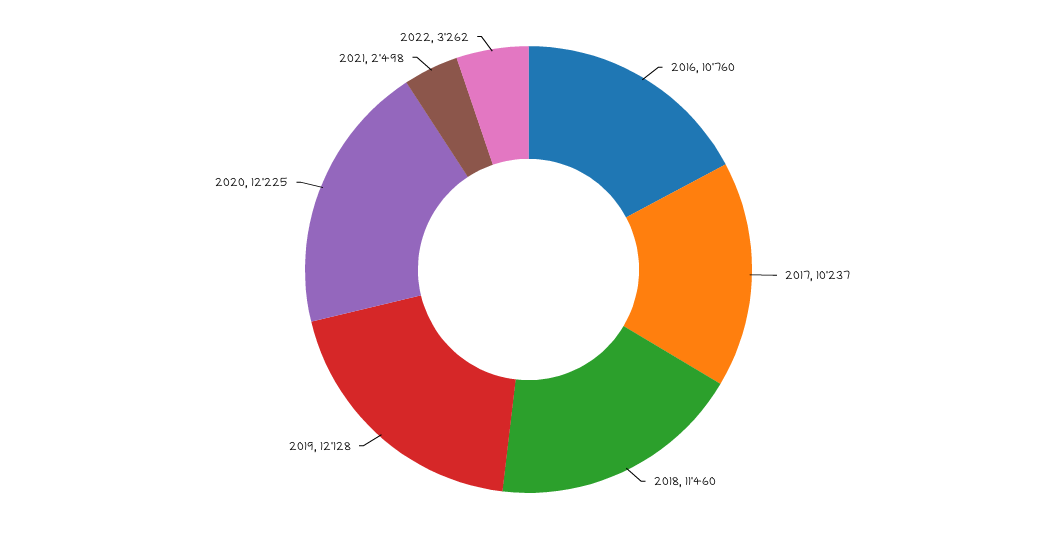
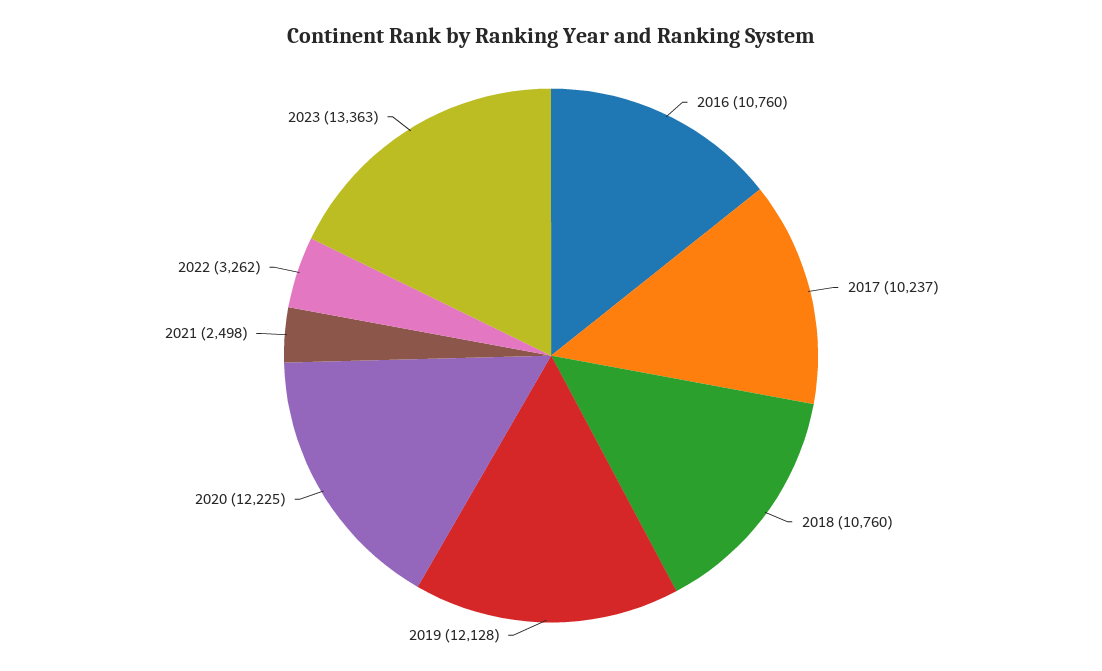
2018: 11460 -> 10760
2023: none -> 13363

